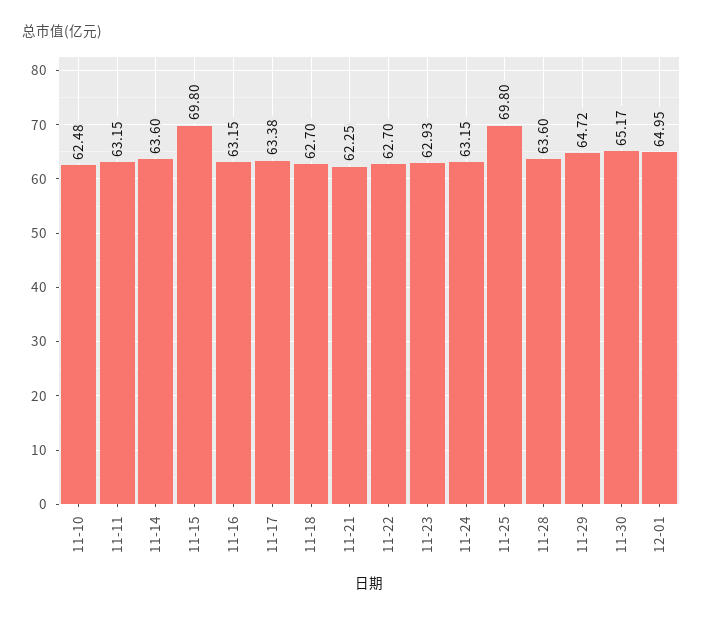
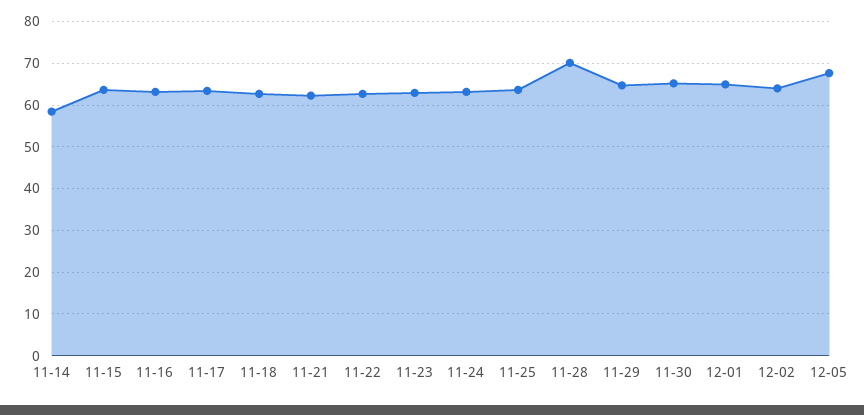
11-10: 62.48 -> none
11-11: 63.15 -> none
11-14: 63.6 -> 58
11-15: 69.8 -> 64
11-25: 69.8 -> 64
11-28: 63.6 -> 70
12-02: none -> 64
12-05: none -> 68

